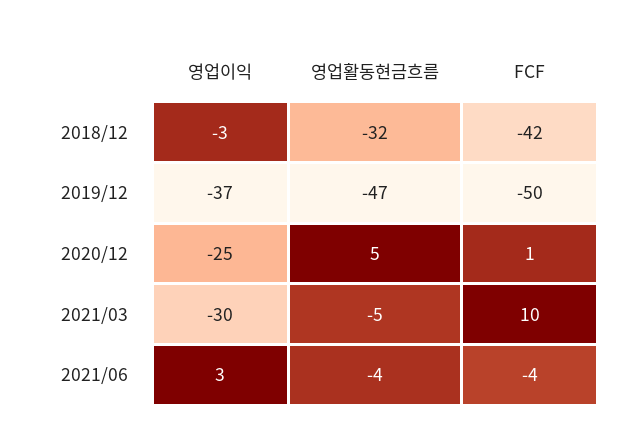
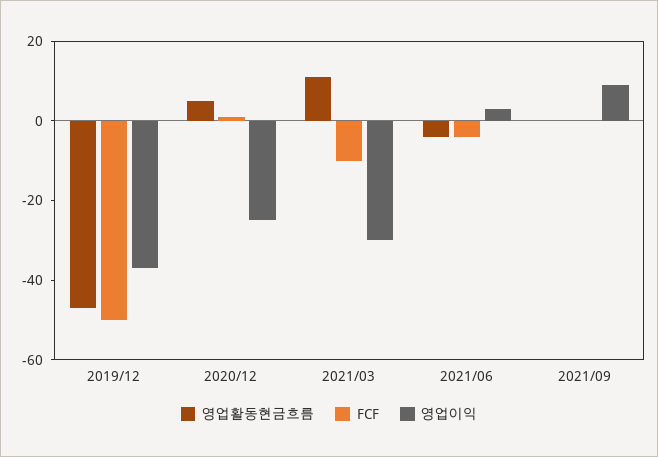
영업이익, 2018/12: -3 -> none
영업활동현금흐름, 2018/12: -32 -> none
FCF, 2018/12: -42 -> none
영업활동현금흐름, 2021/03: -5 -> 10
FCF, 2021/03: 10 -> -10
영업활동현금흐름, 2021/09: none -> 0
FCF, 2021/09: none -> 0
영업이익, 2021/09: none -> 10

